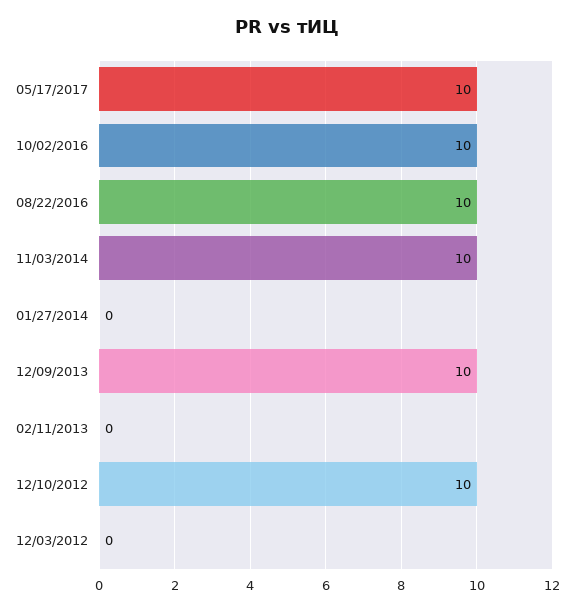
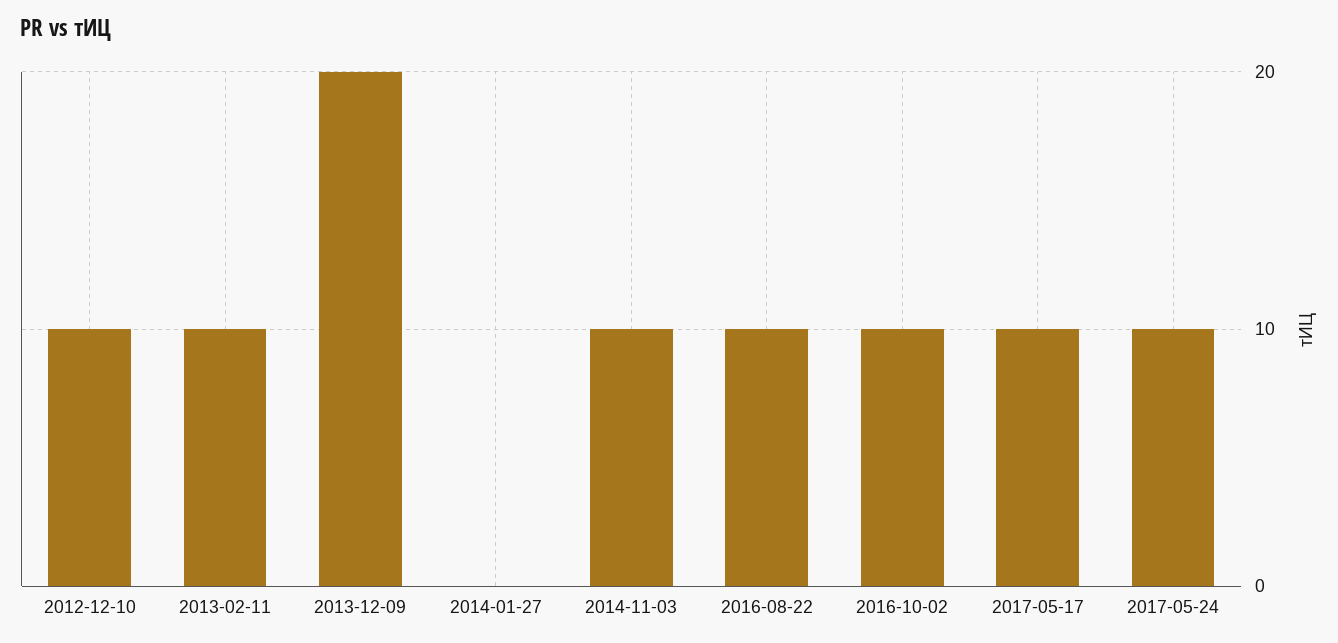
12/09/2013: 10 -> 20
02/11/2013: 0 -> 10
12/03/2012: 0 -> none
2017-05-24: none -> 10

